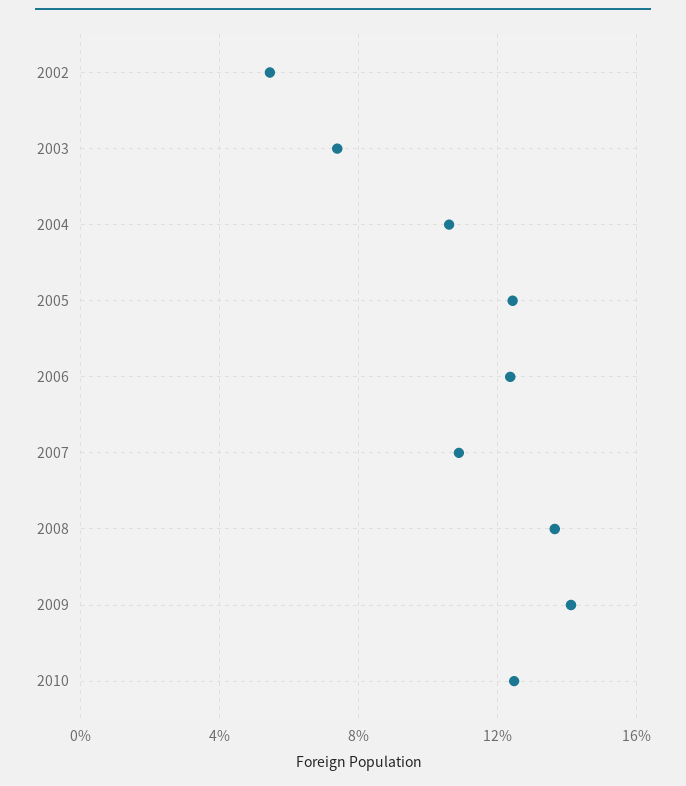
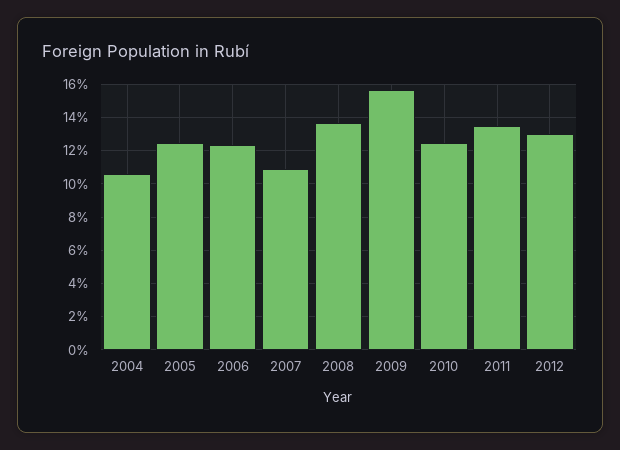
2002: 5.5 -> none
2003: 7.5 -> none
2009: 14 -> 15.5
2011: none -> 13.5
2012: none -> 13

